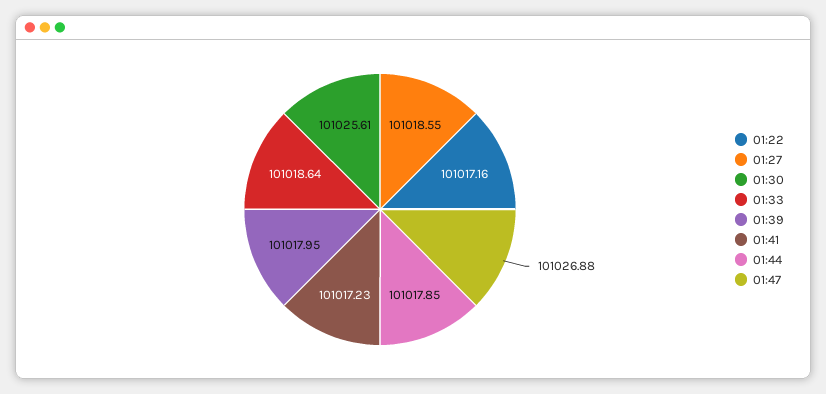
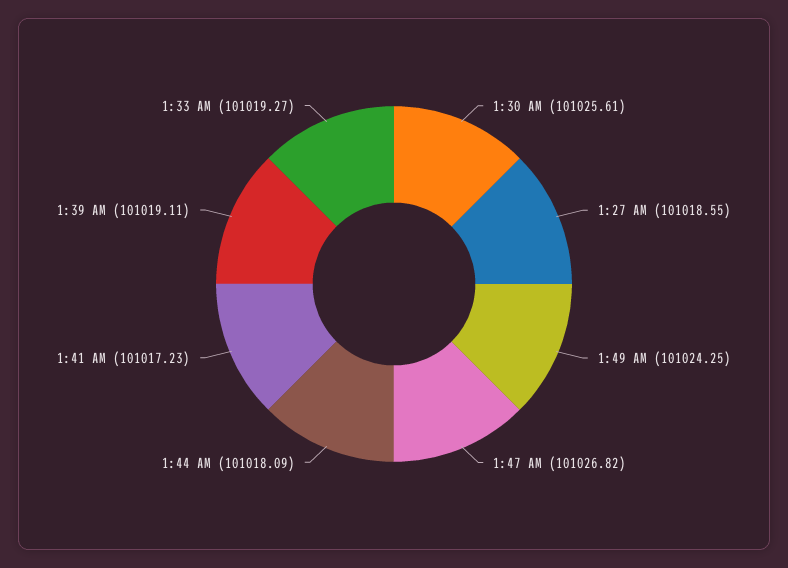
01:22: 101017.16 -> none
01:33: 101018.64 -> 101019.27
01:39: 101017.95 -> 101019.11
01:44: 101017.85 -> 101018.09
01:47: 101026.88 -> 101026.82
1:49 AM: none -> 101024.25

